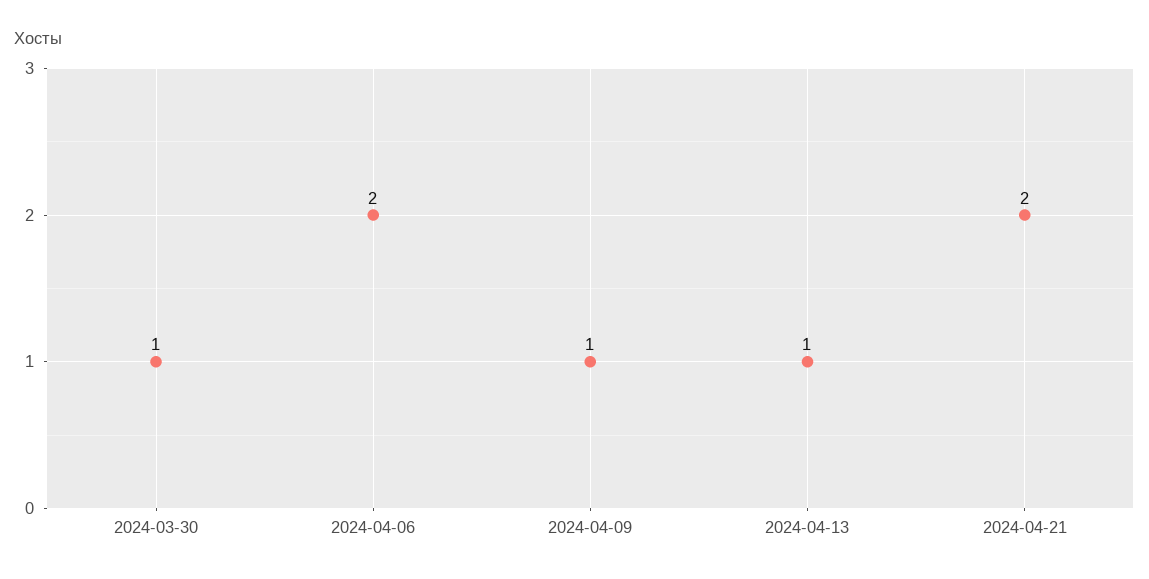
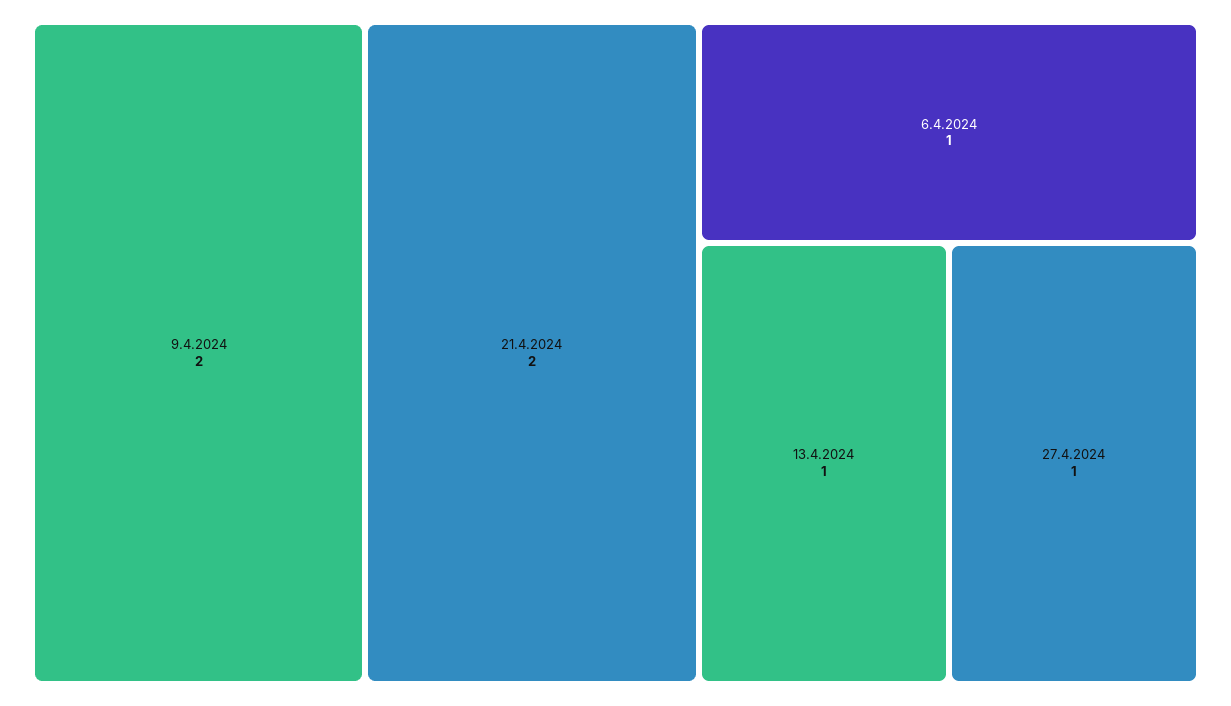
2024-03-30: 1 -> none
2024-04-06: 2 -> 1
2024-04-09: 1 -> 2
27.4.2024: none -> 1

